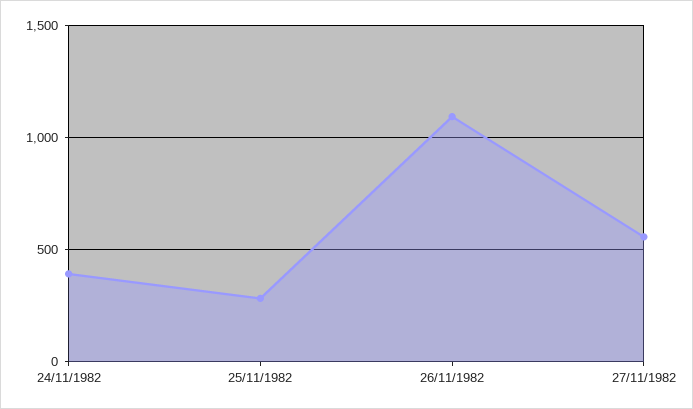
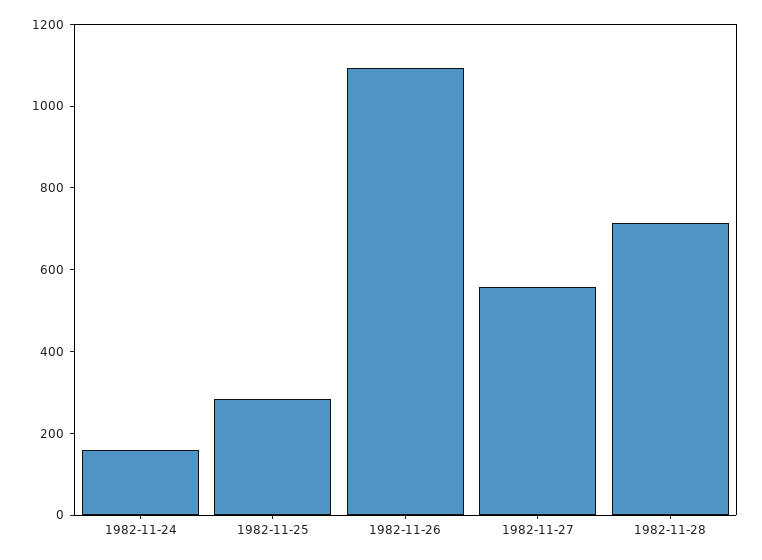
24/11/1982: 400 -> 150
1982-11-28: none -> 700

